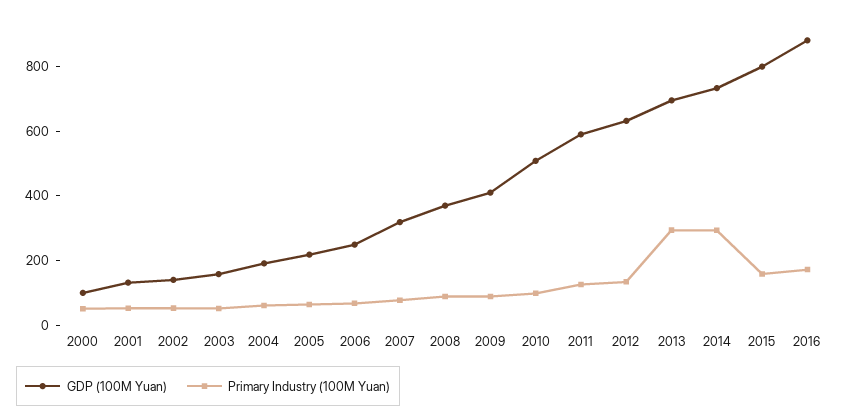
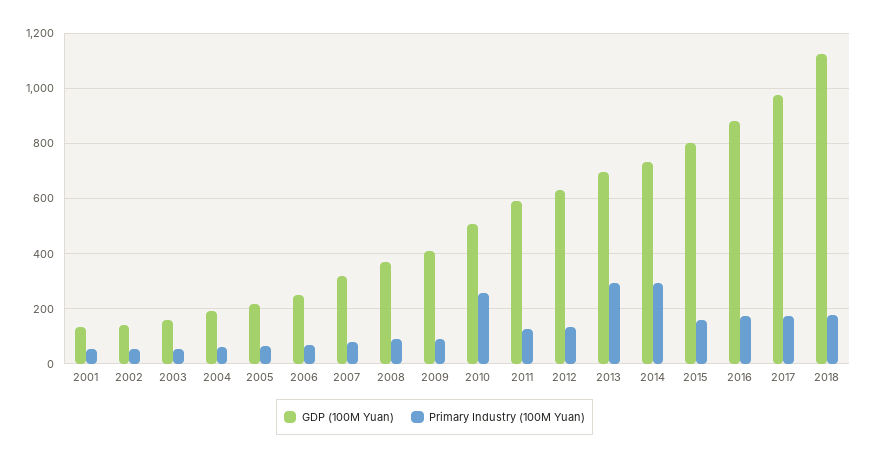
GDP (100M Yuan), 2000: 100 -> none
Primary Industry (100M Yuan), 2000: 50 -> none
Primary Industry (100M Yuan), 2010: 100 -> 250
GDP (100M Yuan), 2017: none -> 975
Primary Industry (100M Yuan), 2017: none -> 175
GDP (100M Yuan), 2018: none -> 1125
Primary Industry (100M Yuan), 2018: none -> 175

